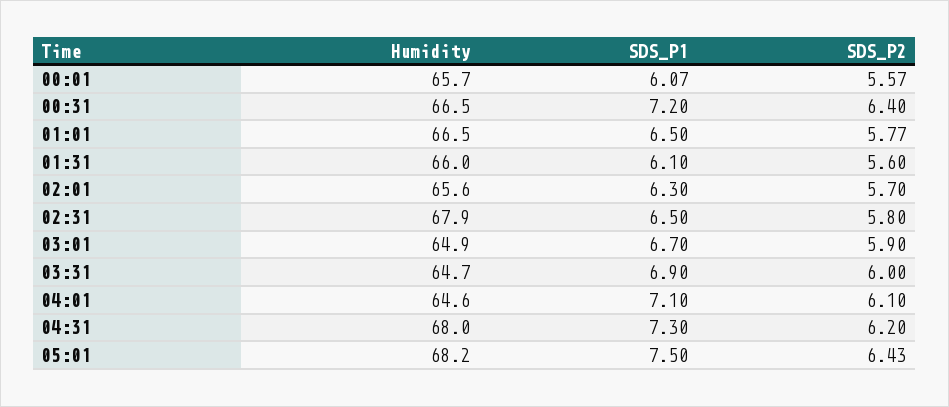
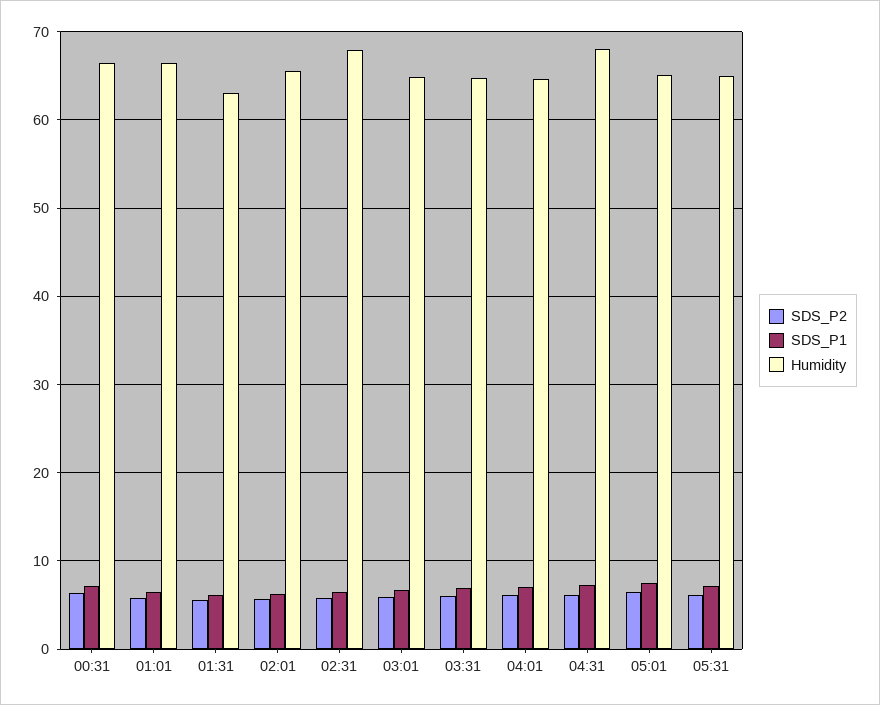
Humidity, 00:01: 65.7 -> none
SDS_P1, 00:01: 6.07 -> none
SDS_P2, 00:01: 5.57 -> none
Humidity, 01:31: 66 -> 63
Humidity, 05:01: 68.2 -> 65
SDS_P2, 05:31: none -> 6
SDS_P1, 05:31: none -> 7
Humidity, 05:31: none -> 65

